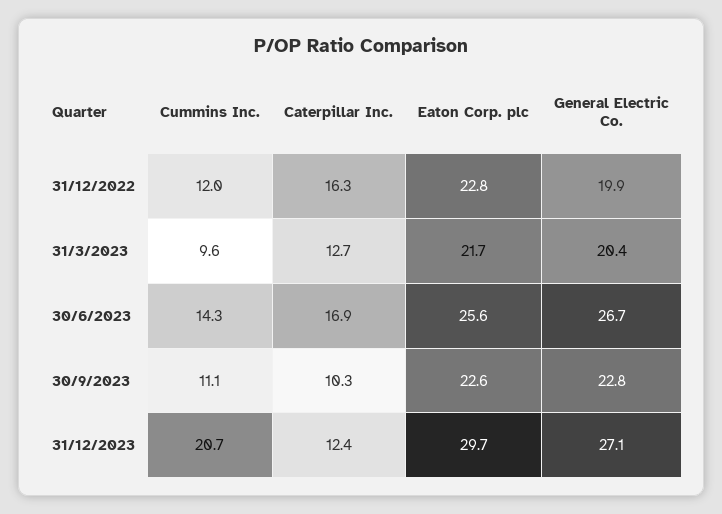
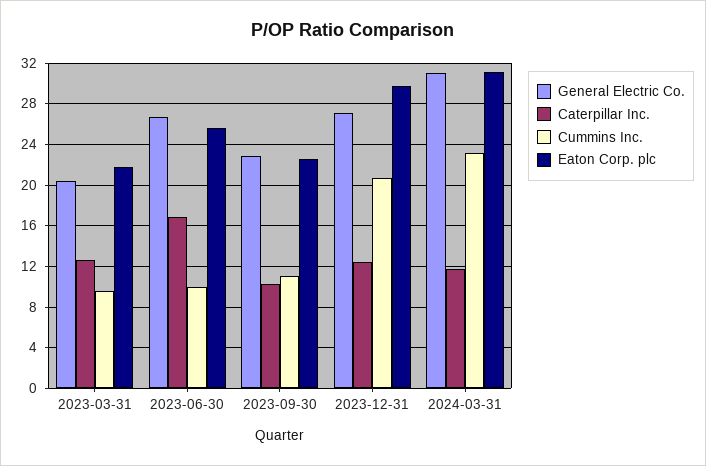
Cummins Inc., 31/12/2022: 12 -> none
Caterpillar Inc., 31/12/2022: 16.3 -> none
Eaton Corp. plc, 31/12/2022: 22.8 -> none
General Electric Co., 31/12/2022: 19.9 -> none
Cummins Inc., 30/6/2023: 14.3 -> 10
General Electric Co., 2024-03-31: none -> 31
Caterpillar Inc., 2024-03-31: none -> 12
Cummins Inc., 2024-03-31: none -> 23
Eaton Corp. plc, 2024-03-31: none -> 31

